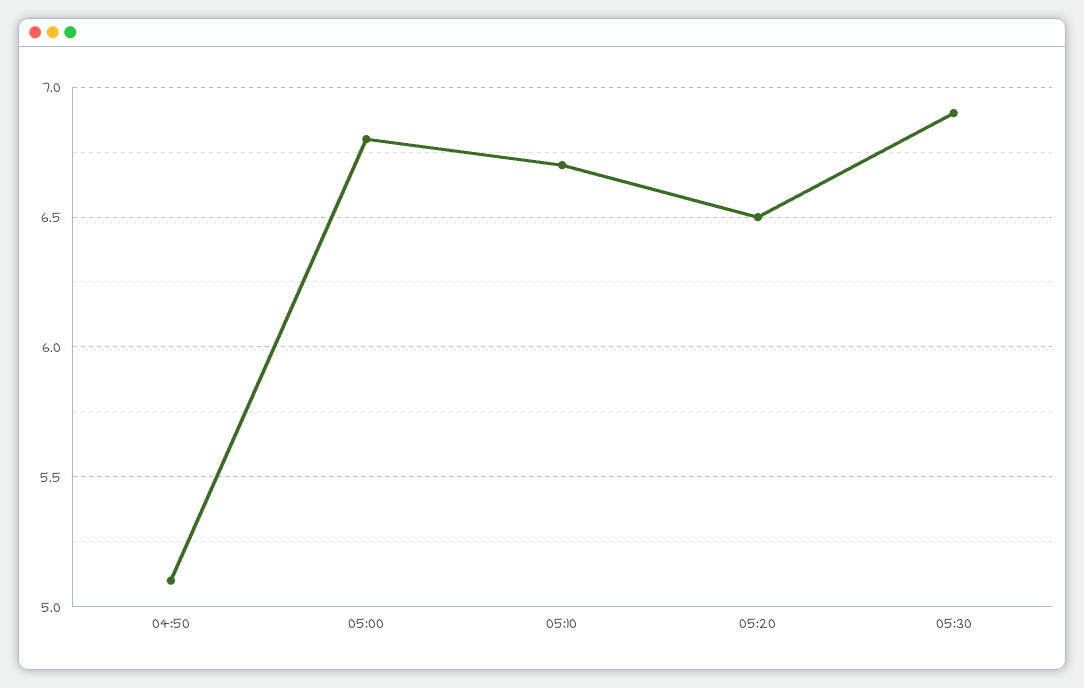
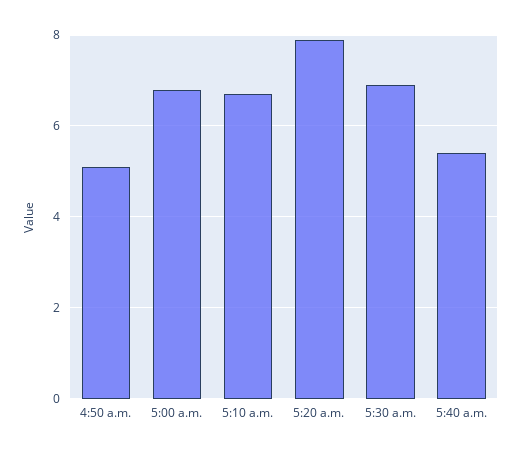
05:20: 6.5 -> 8
5:40 a.m.: none -> 5.5

